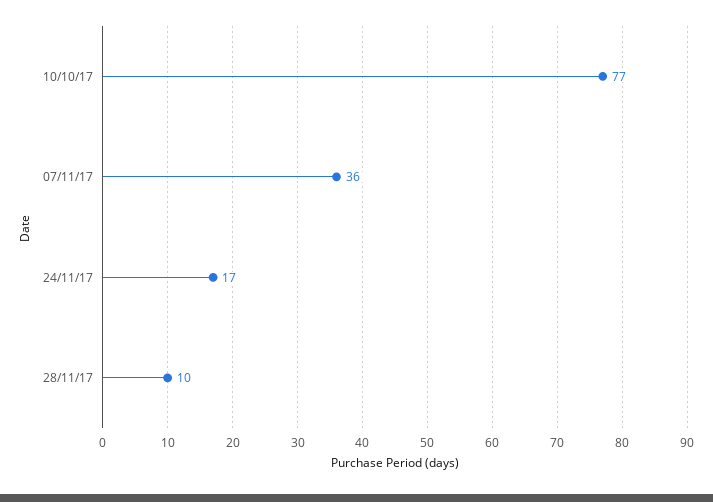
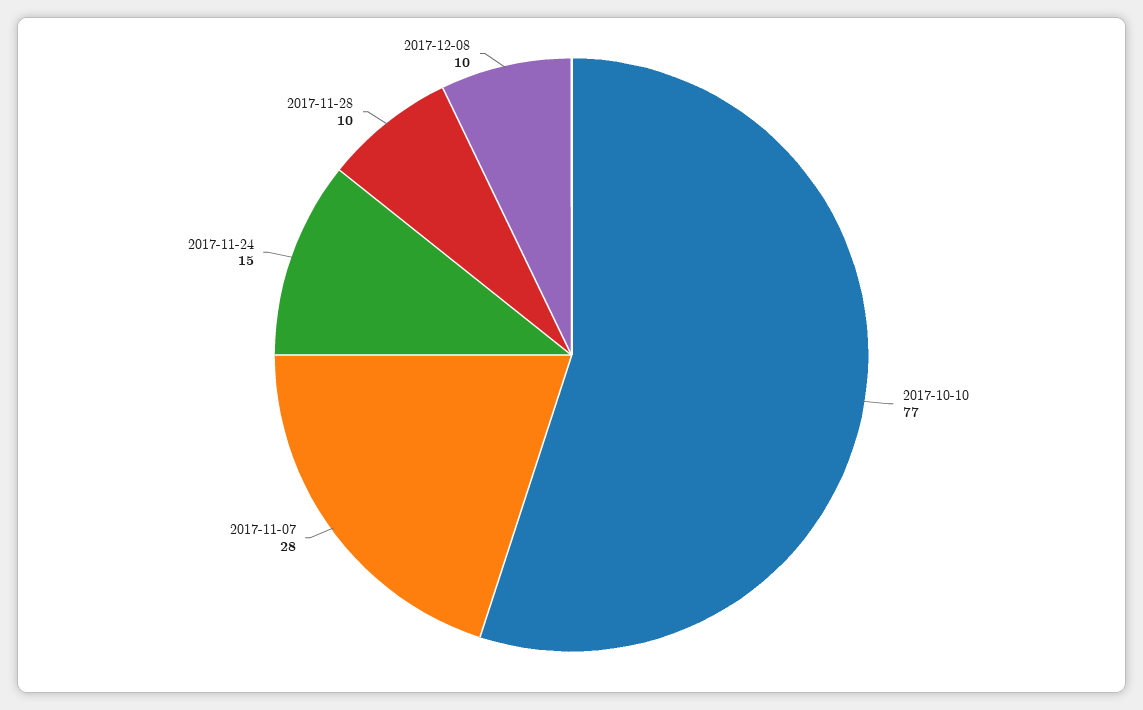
07/11/17: 36 -> 28
24/11/17: 17 -> 15
2017-12-08: none -> 10

